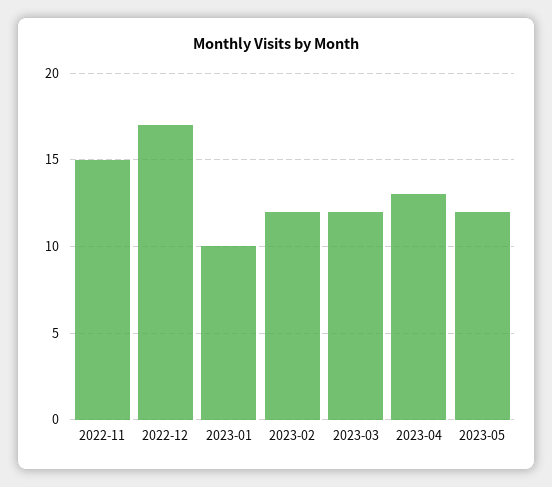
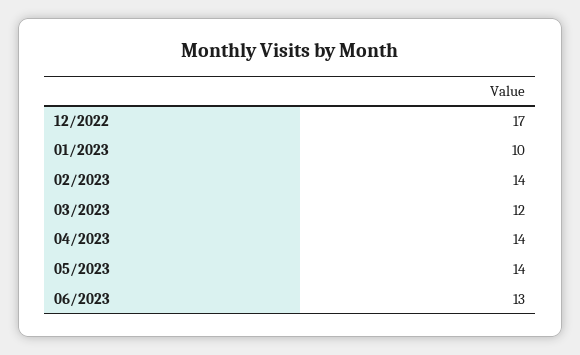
2022-11: 15 -> none
2023-02: 12 -> 14
2023-04: 13 -> 14
2023-05: 12 -> 14
06/2023: none -> 13

